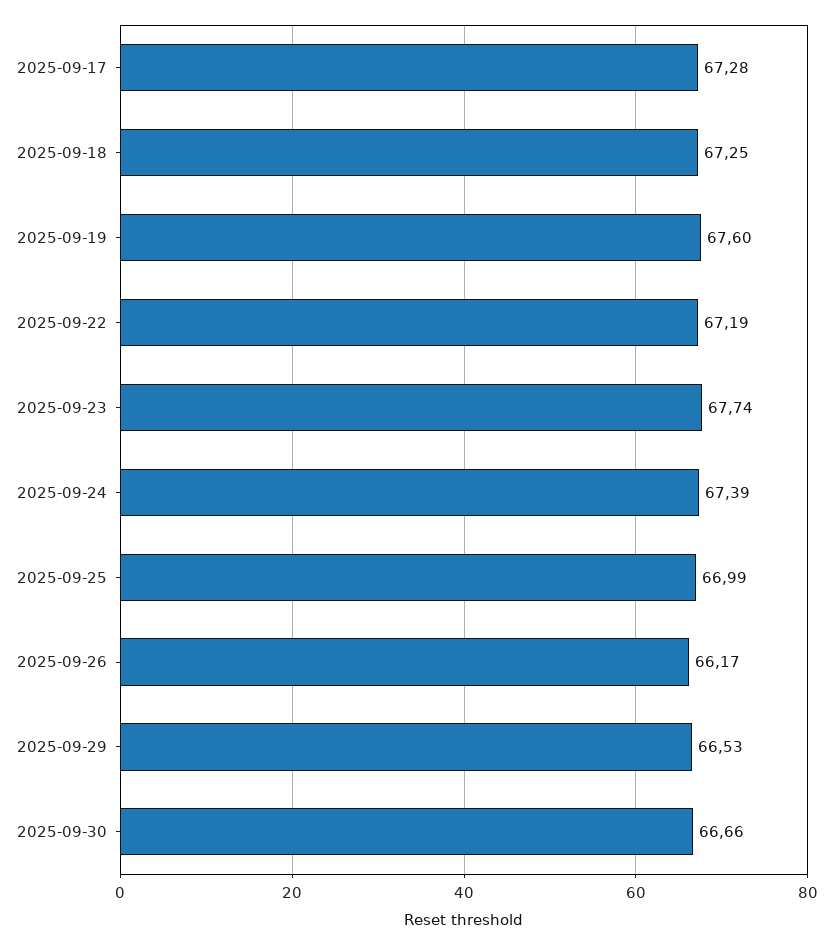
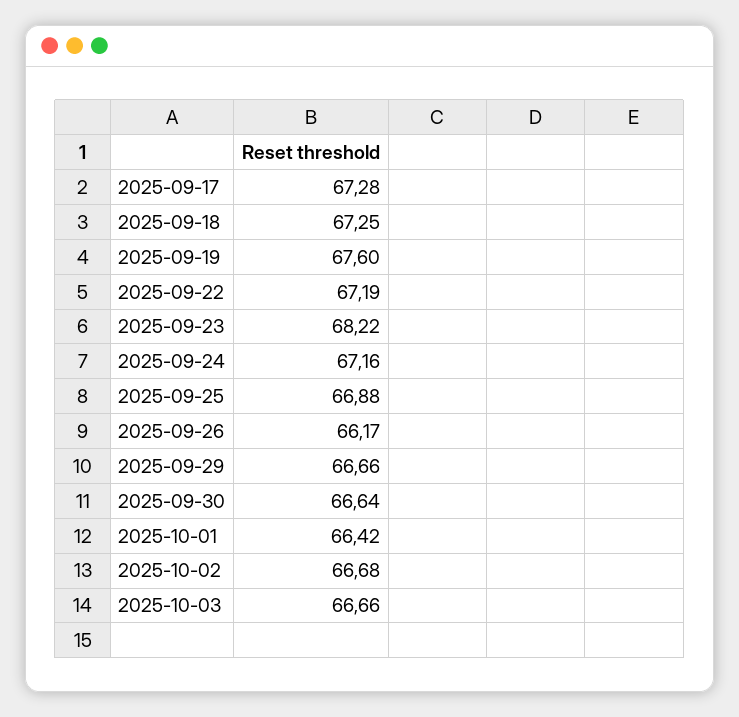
2025-09-23: 67.74 -> 68.22
2025-09-24: 67.39 -> 67.16
2025-09-25: 66.99 -> 66.88
2025-09-29: 66.53 -> 66.66
2025-09-30: 66.66 -> 66.64
2025-10-01: none -> 66.42
2025-10-02: none -> 66.68
2025-10-03: none -> 66.66

